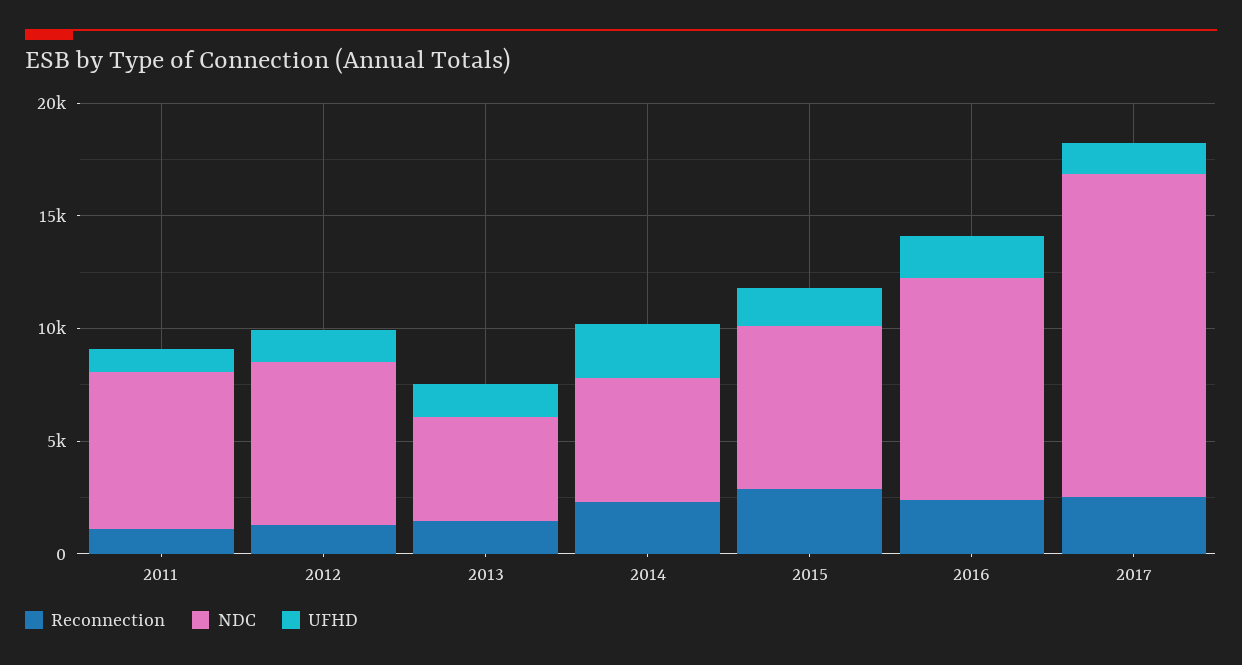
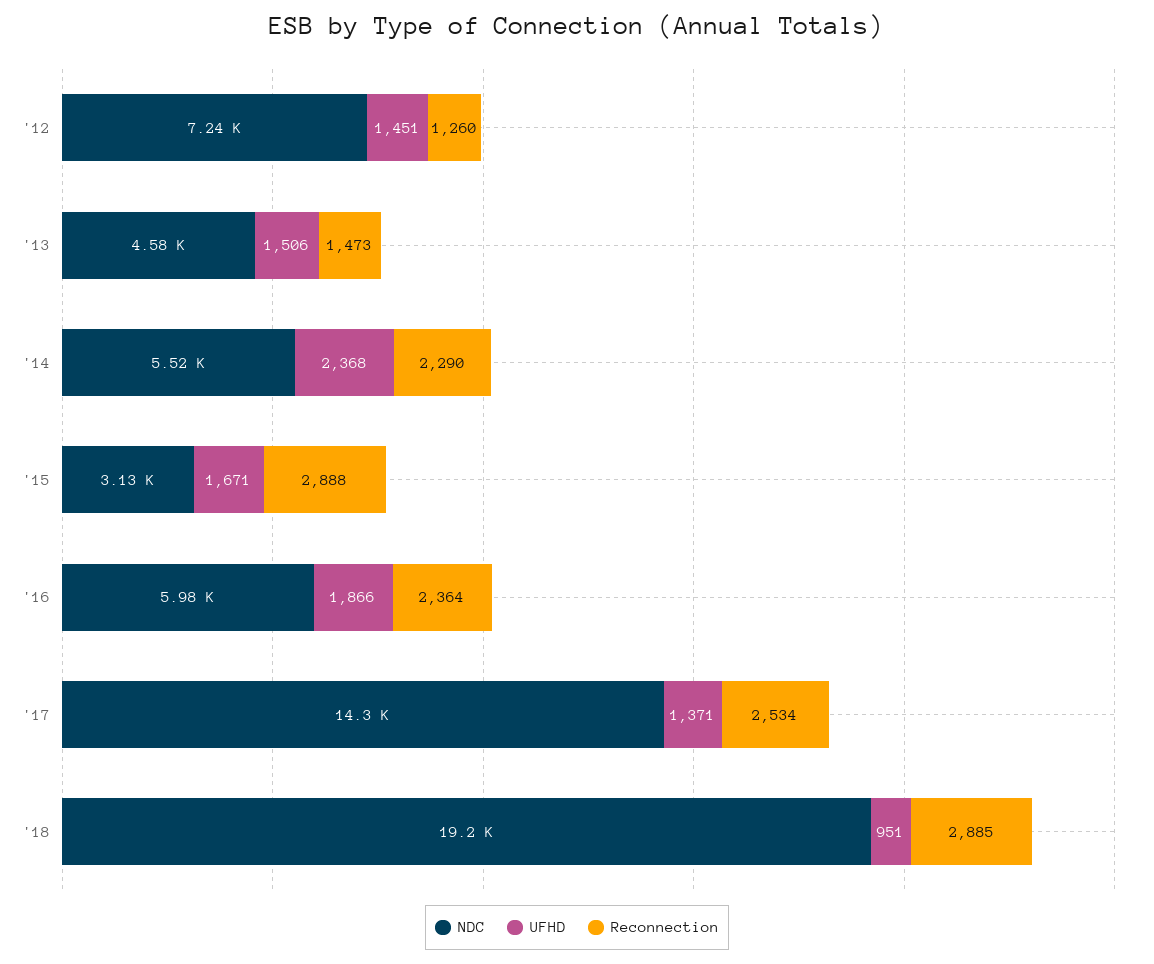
Reconnection, 2011: 1000 -> none
NDC, 2011: 7000 -> none
UFHD, 2011: 1000 -> none
NDC, 2015: 7000 -> 3130
NDC, 2016: 10000 -> 5980
NDC, '18: none -> 19200
UFHD, '18: none -> 951
Reconnection, '18: none -> 2885

